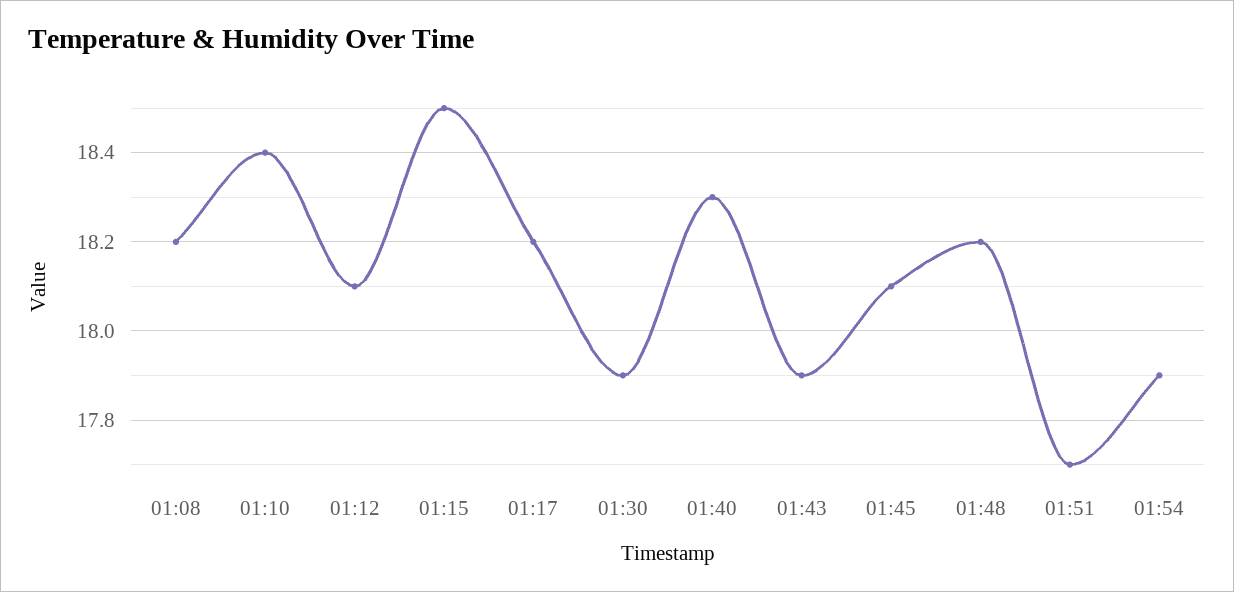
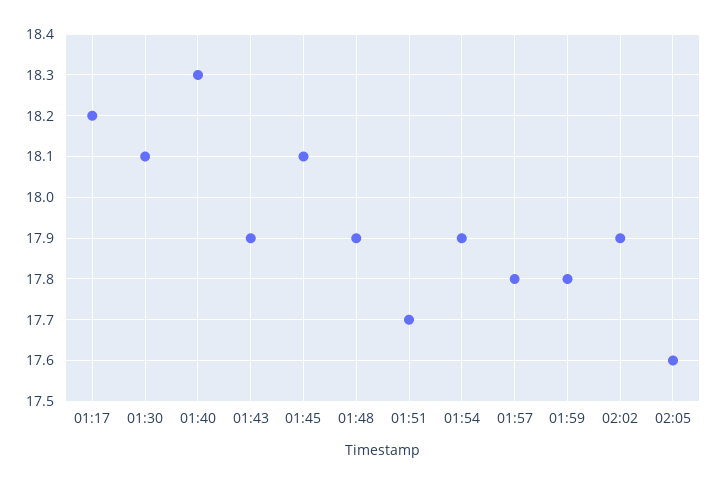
01:08: 18.2 -> none
01:10: 18.4 -> none
01:12: 18.1 -> none
01:15: 18.5 -> none
01:30: 17.9 -> 18.1
01:48: 18.2 -> 17.9
01:57: none -> 17.8
01:59: none -> 17.8
02:02: none -> 17.9
02:05: none -> 17.6

